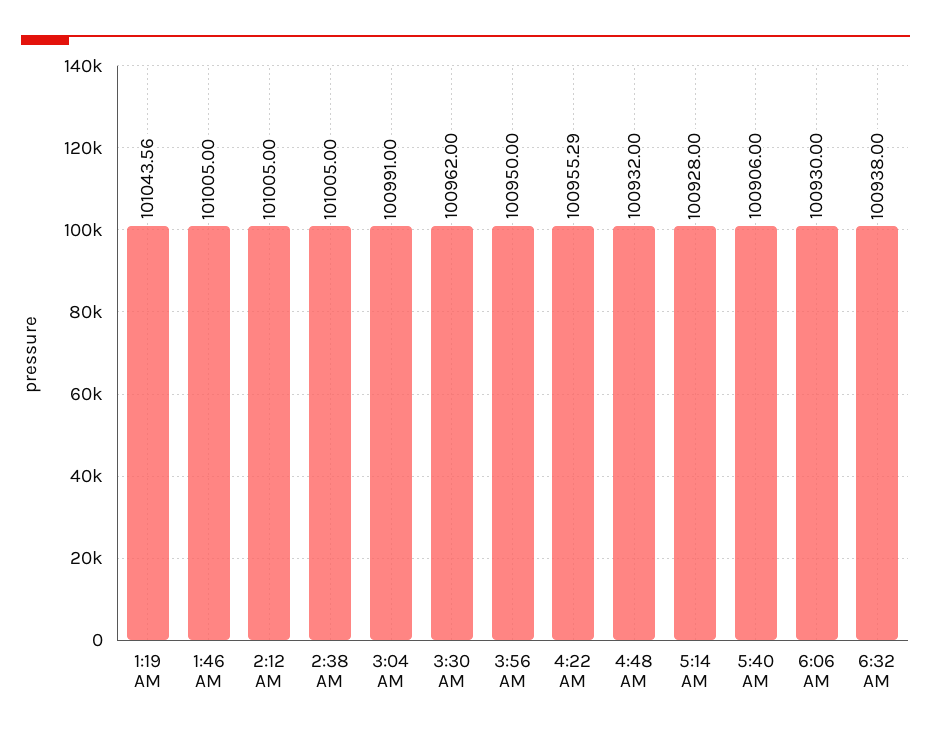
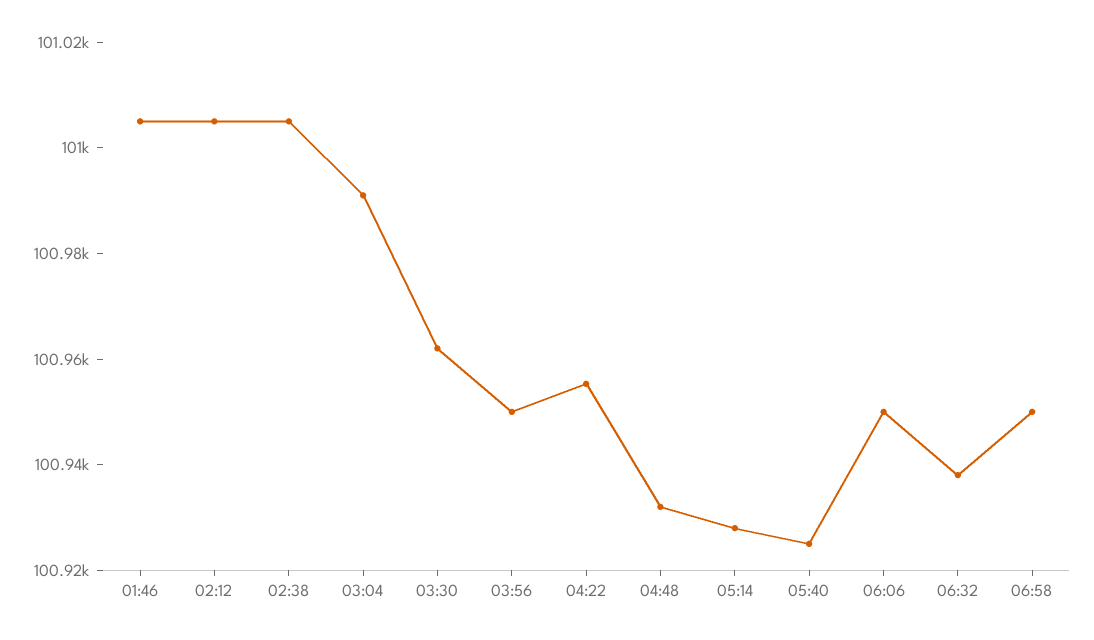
1:19 AM: 101043.56 -> none
5:40 AM: 100906 -> 100925
6:06 AM: 100930 -> 100950
06:58: none -> 100950

